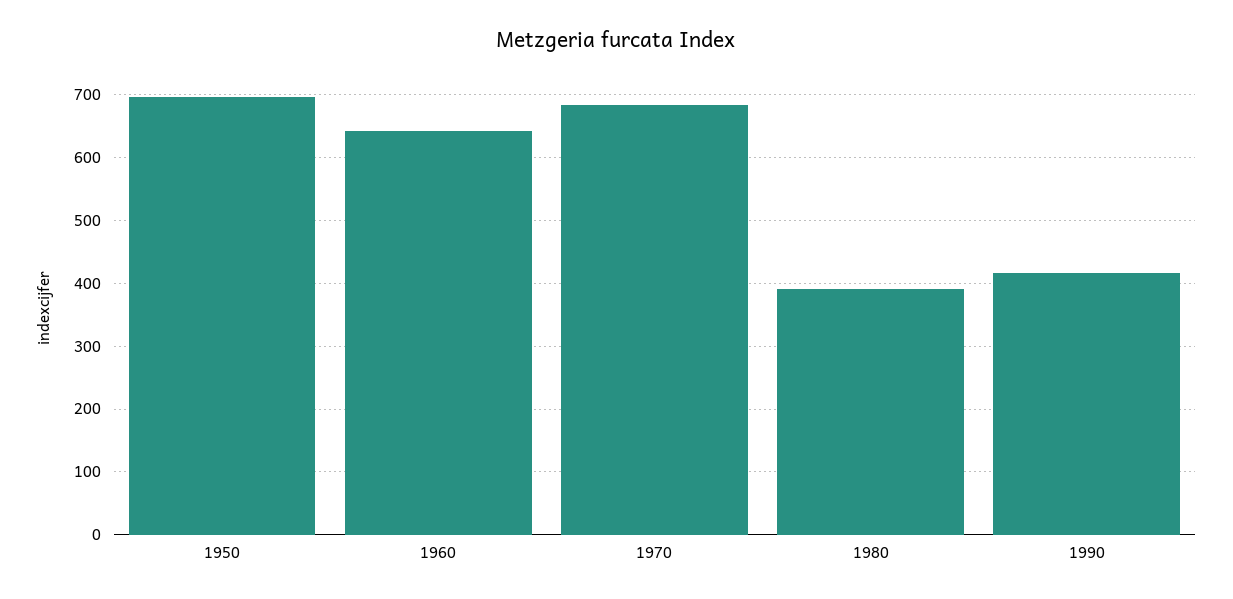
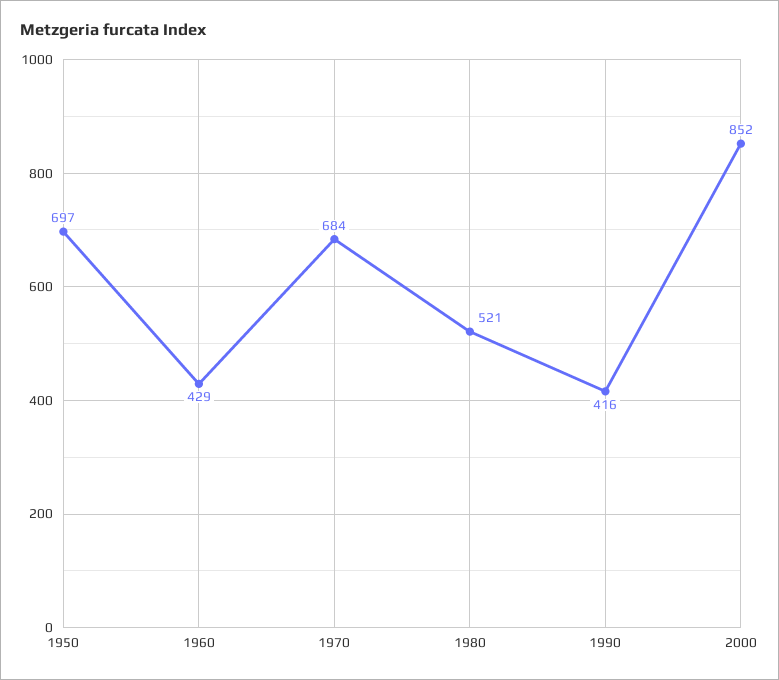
1960: 640 -> 429
1980: 390 -> 521
2000: none -> 852

